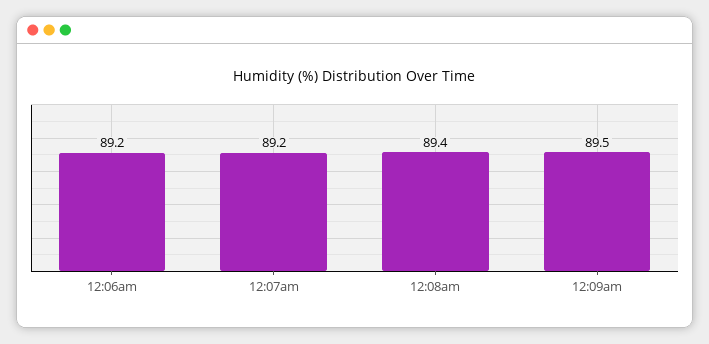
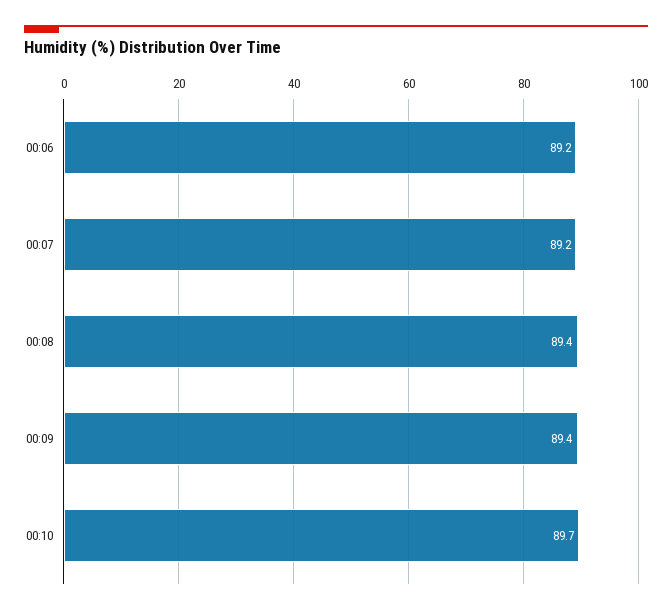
12:09am: 89.5 -> 89.4
00:10: none -> 89.7

